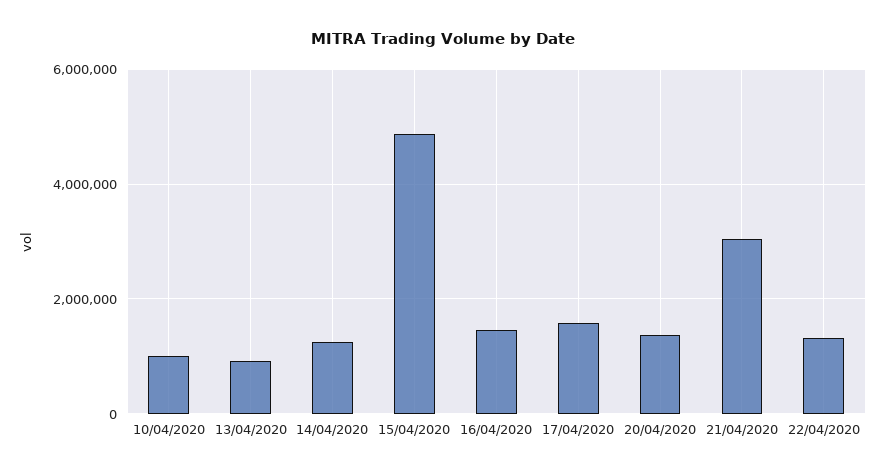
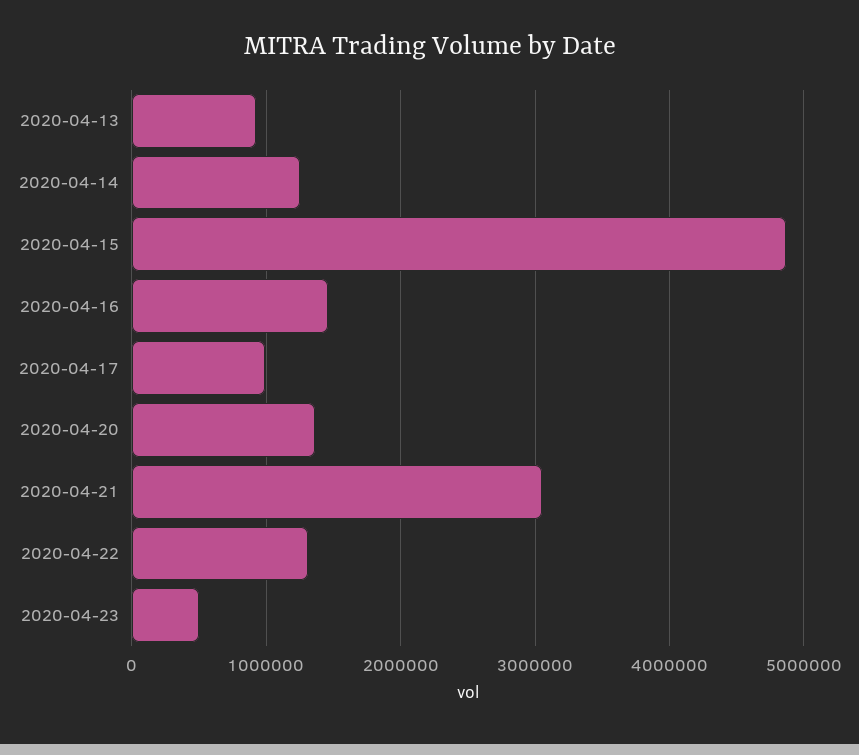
10/04/2020: 1000000 -> none
17/04/2020: 1600000 -> 1000000
2020-04-23: none -> 500000

